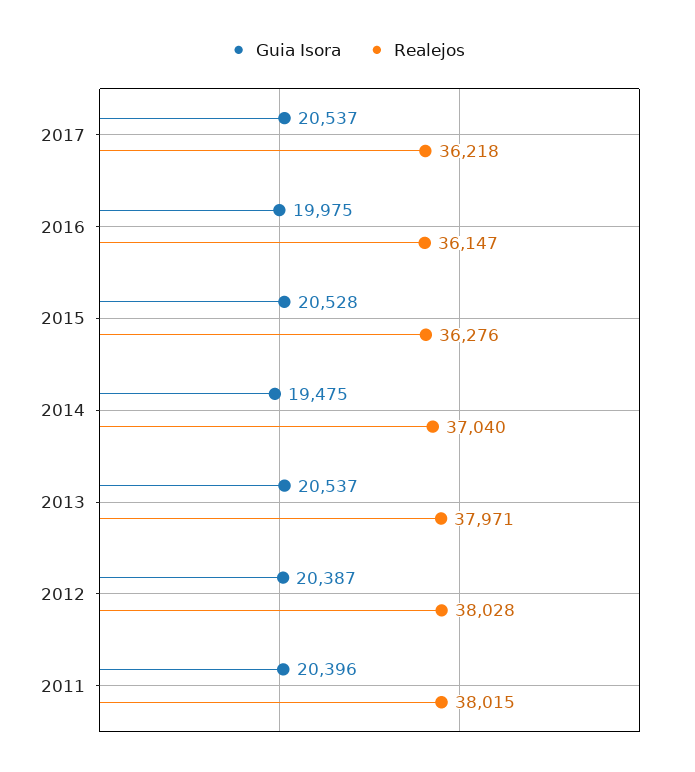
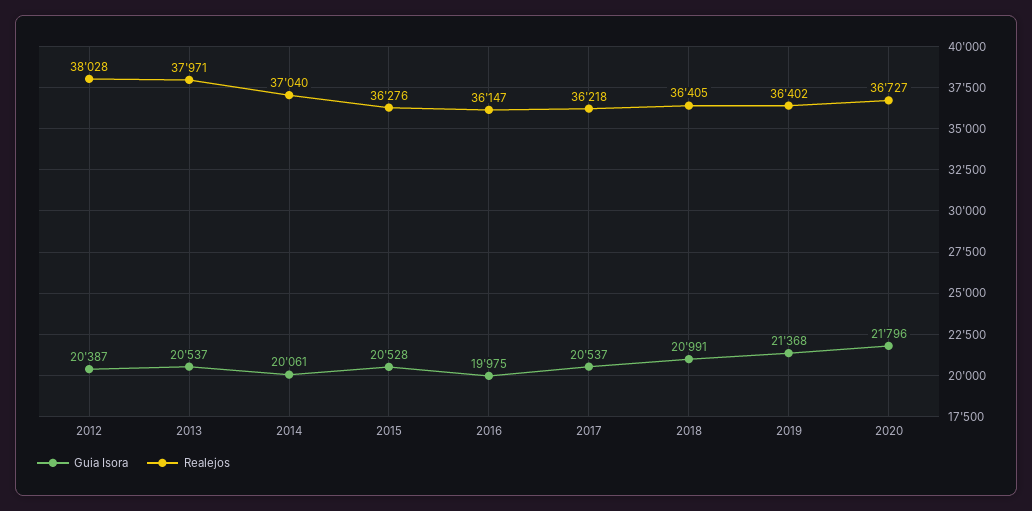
Guia Isora, 2014: 19475 -> 20061
Guia Isora, 2011: 20396 -> none
Realejos, 2011: 38015 -> none
Guia Isora, 2018: none -> 20991
Realejos, 2018: none -> 36405
Guia Isora, 2019: none -> 21368
Realejos, 2019: none -> 36402
Guia Isora, 2020: none -> 21796
Realejos, 2020: none -> 36727

